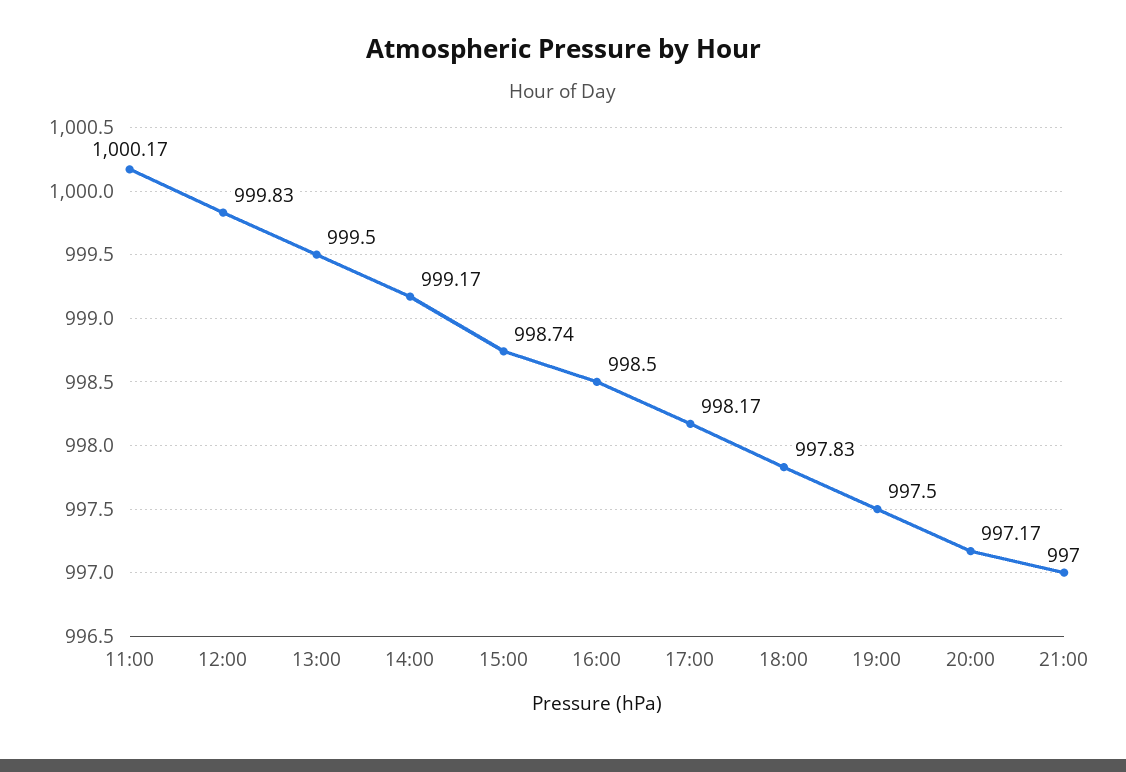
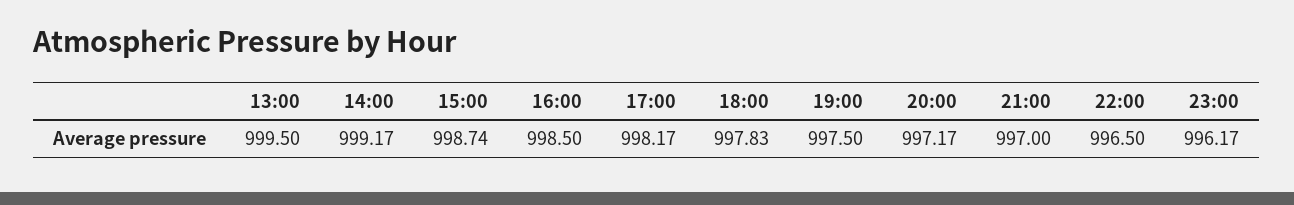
11:00: 1000.17 -> none
12:00: 999.83 -> none
22:00: none -> 996.5
23:00: none -> 996.17

